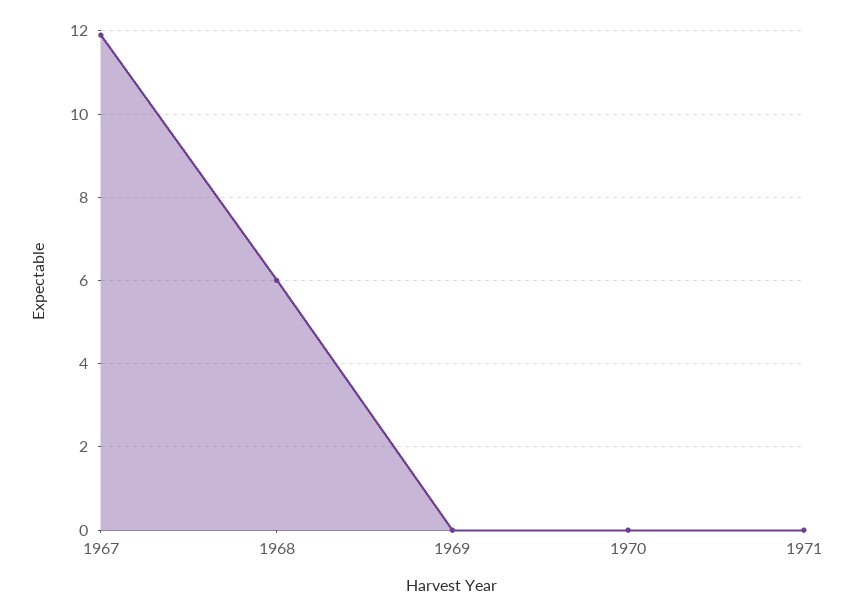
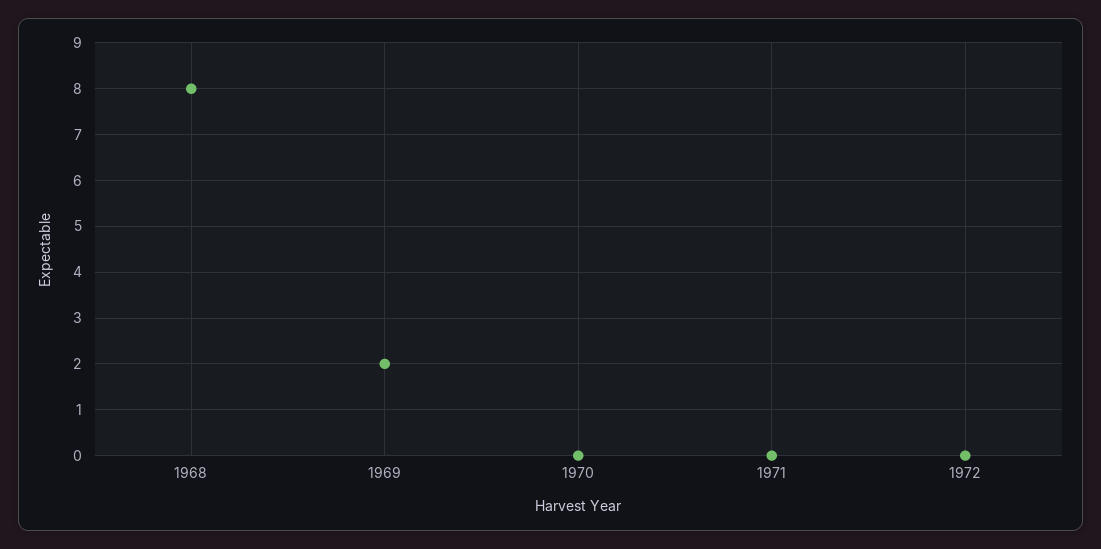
1967: 12 -> none
1968: 6 -> 8
1969: 0 -> 2
1972: none -> 0

